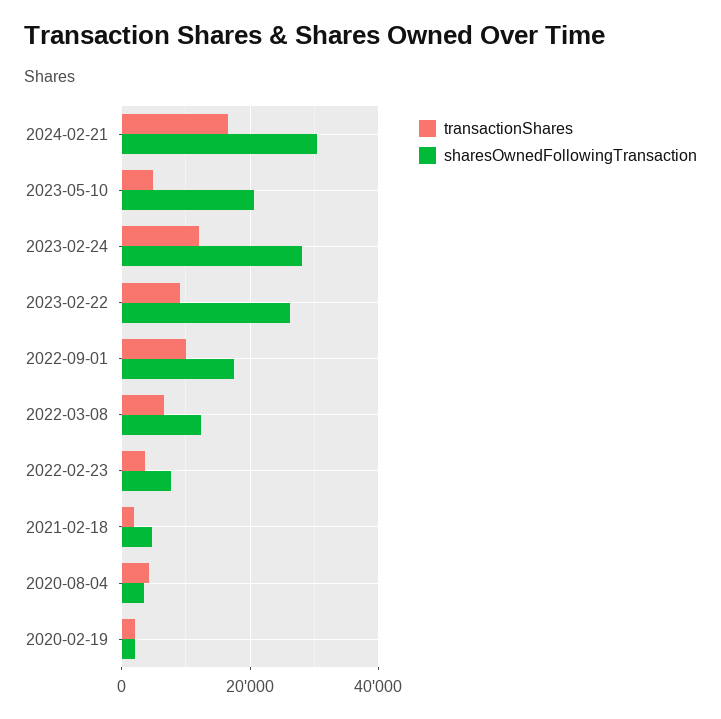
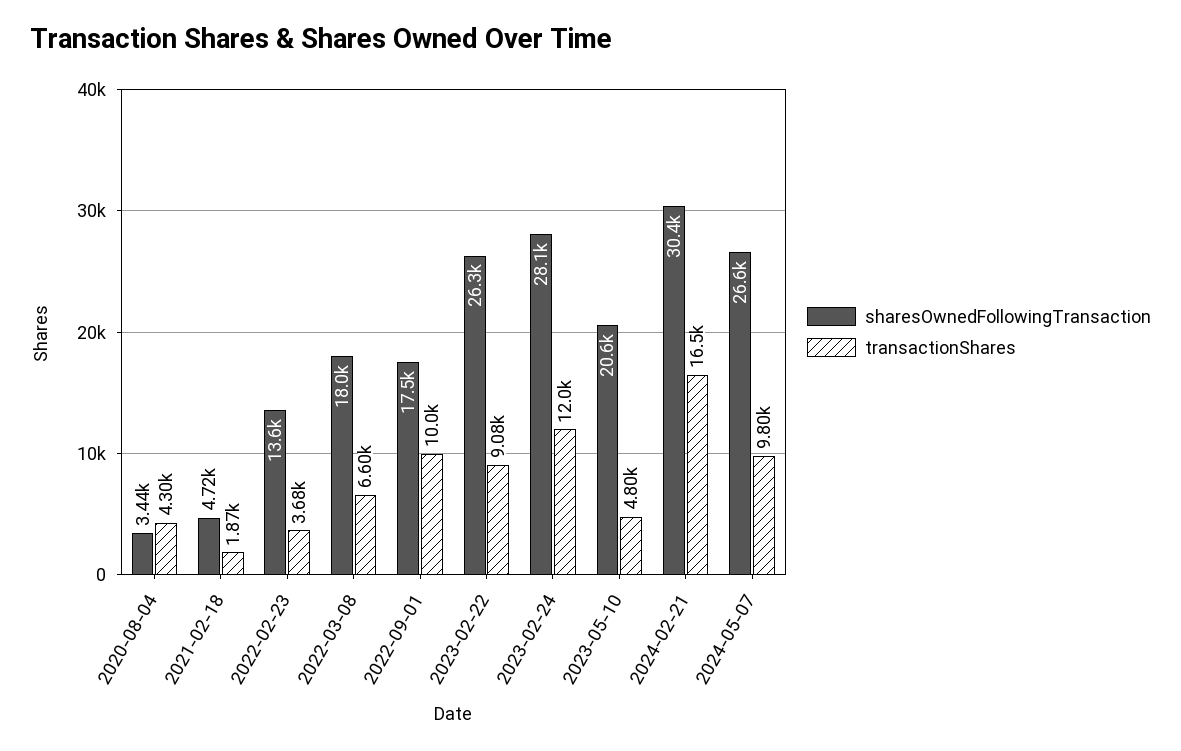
sharesOwnedFollowingTransaction, 2022-03-08: 12000 -> 18000
sharesOwnedFollowingTransaction, 2022-02-23: 8000 -> 13600
transactionShares, 2020-02-19: 2000 -> none
sharesOwnedFollowingTransaction, 2020-02-19: 2000 -> none
sharesOwnedFollowingTransaction, 2024-05-07: none -> 26600
transactionShares, 2024-05-07: none -> 9800

